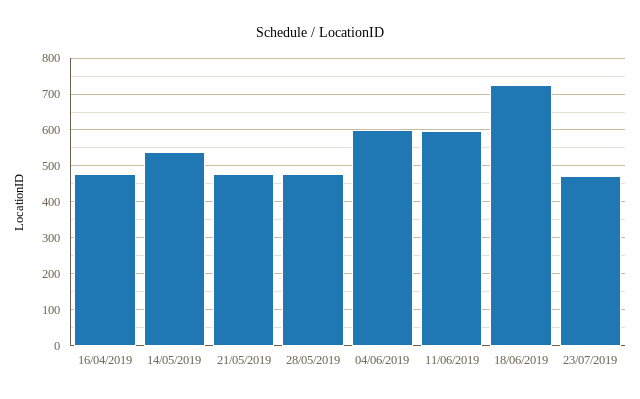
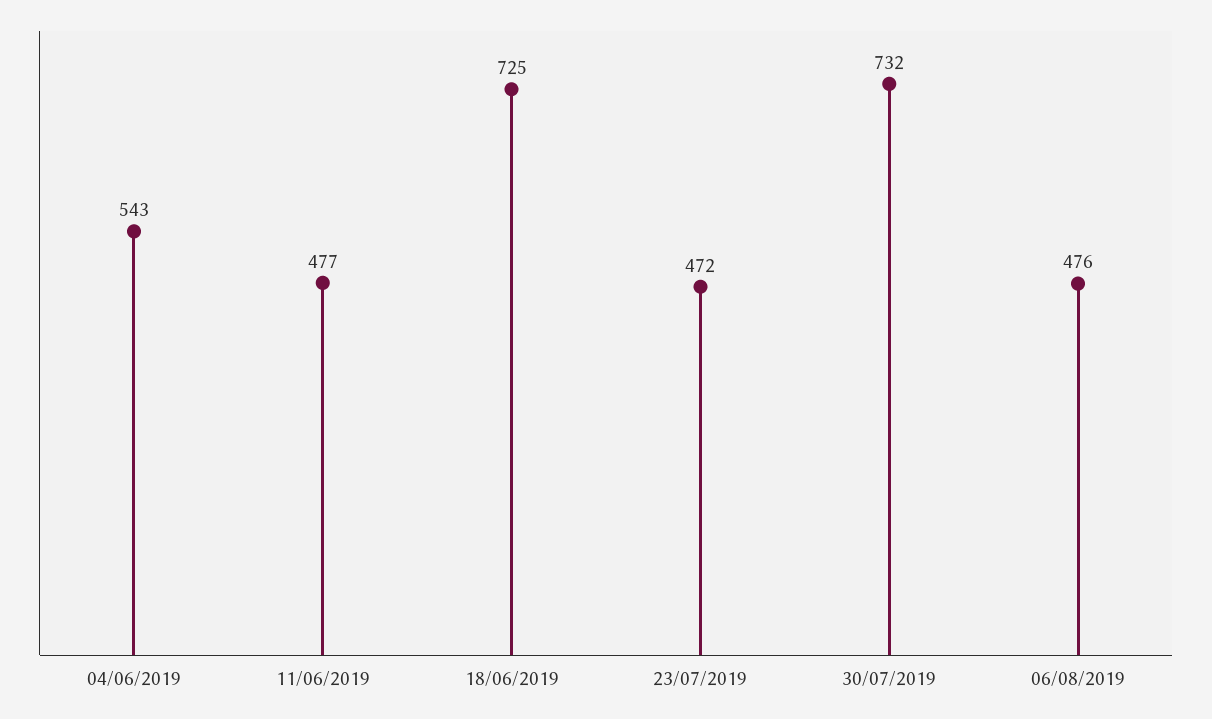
16/04/2019: 480 -> none
14/05/2019: 540 -> none
21/05/2019: 480 -> none
28/05/2019: 480 -> none
04/06/2019: 600 -> 543
11/06/2019: 600 -> 477
30/07/2019: none -> 732
06/08/2019: none -> 476

